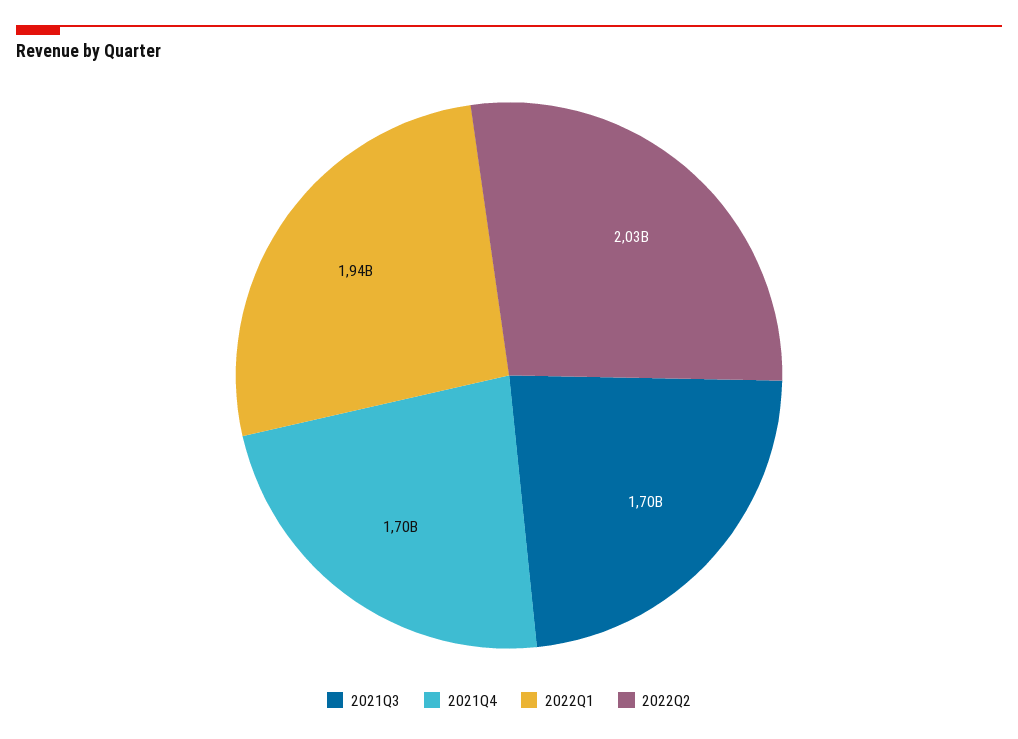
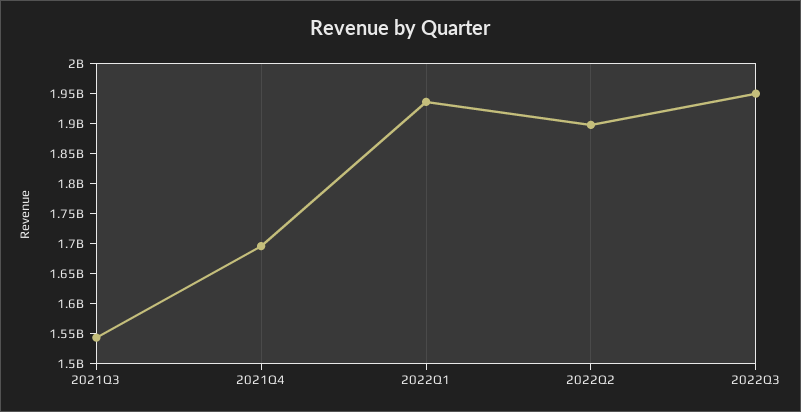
2021Q3: 1700000000 -> 1550000000
2022Q2: 2030000000 -> 1900000000
2022Q3: none -> 1950000000

